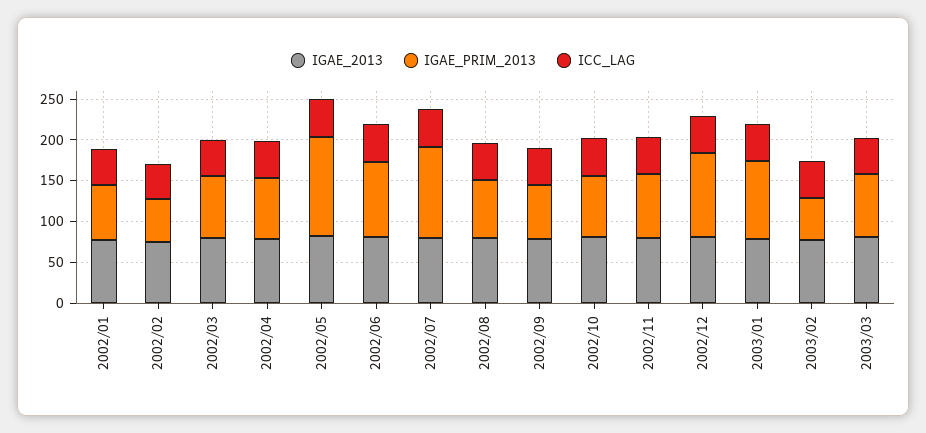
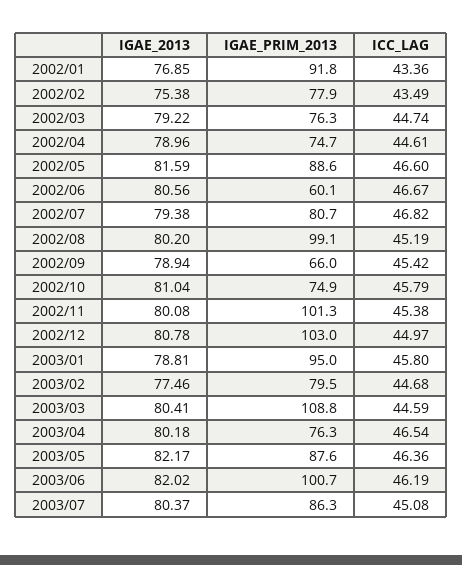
IGAE_PRIM_2013, 2002/01: 70 -> 91.8
IGAE_PRIM_2013, 2002/02: 50 -> 77.9
IGAE_PRIM_2013, 2002/05: 120 -> 88.6
IGAE_PRIM_2013, 2002/06: 90 -> 60.1
IGAE_PRIM_2013, 2002/07: 110 -> 80.7
IGAE_PRIM_2013, 2002/08: 70 -> 99.1
IGAE_PRIM_2013, 2002/11: 80 -> 101.3
IGAE_PRIM_2013, 2003/02: 50 -> 79.5
IGAE_PRIM_2013, 2003/03: 80 -> 108.8
IGAE_2013, 2003/04: none -> 80.18
IGAE_PRIM_2013, 2003/04: none -> 76.3
ICC_LAG, 2003/04: none -> 46.54
IGAE_2013, 2003/05: none -> 82.17
IGAE_PRIM_2013, 2003/05: none -> 87.6
ICC_LAG, 2003/05: none -> 46.36
IGAE_2013, 2003/06: none -> 82.02
IGAE_PRIM_2013, 2003/06: none -> 100.7
ICC_LAG, 2003/06: none -> 46.19
IGAE_2013, 2003/07: none -> 80.37
IGAE_PRIM_2013, 2003/07: none -> 86.3
ICC_LAG, 2003/07: none -> 45.08

